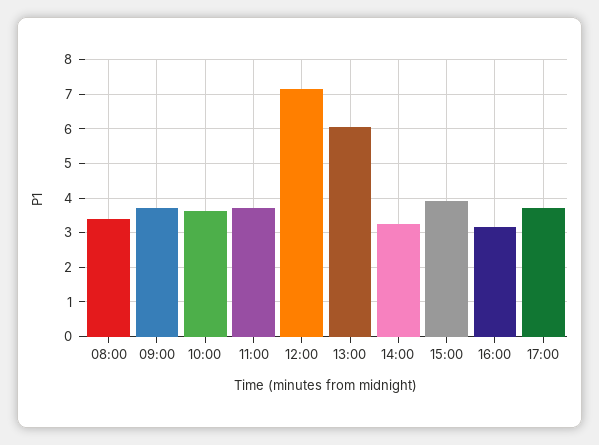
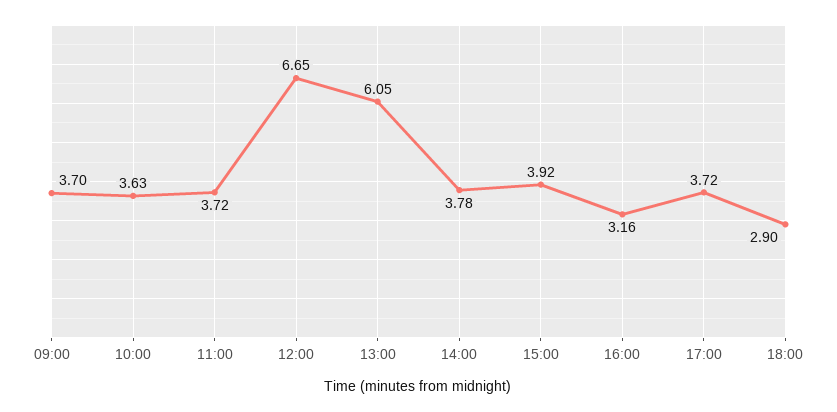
08:00: 3.4 -> none
12:00: 7.2 -> 6.65
14:00: 3.2 -> 3.78
18:00: none -> 2.9

